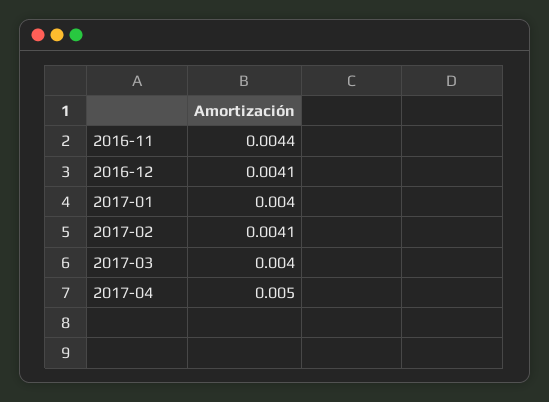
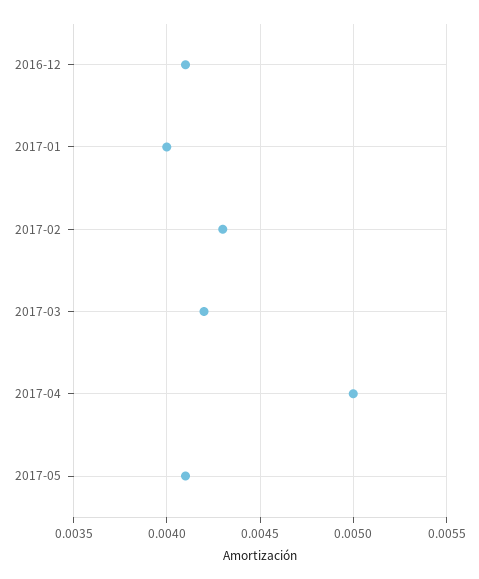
2016-11: 0.0044 -> none
2017-02: 0.0041 -> 0.0043
2017-03: 0.004 -> 0.0042
2017-05: none -> 0.0041

